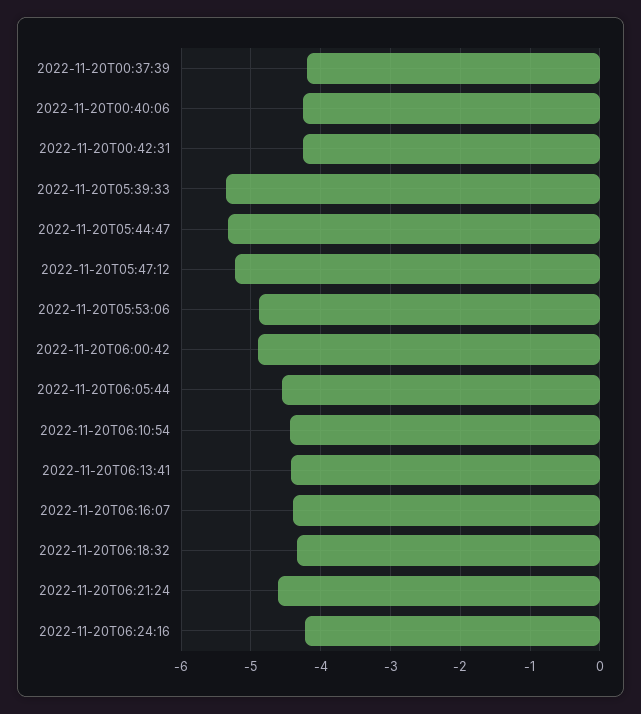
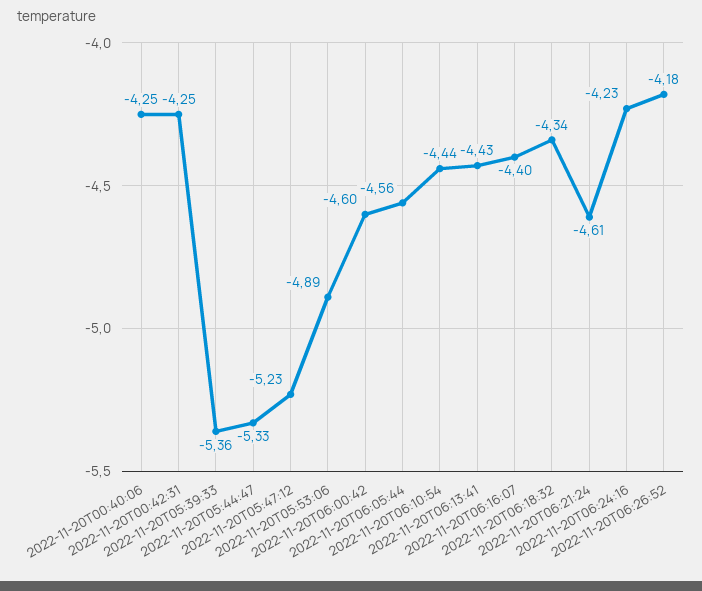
2022-11-20T00:37:39: -4.2 -> none
2022-11-20T06:00:42: -4.9 -> -4.6
2022-11-20T06:26:52: none -> -4.18

